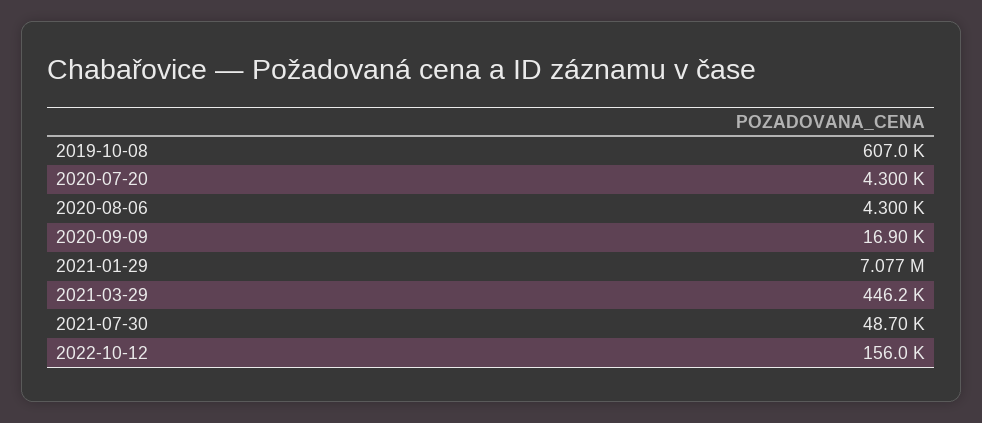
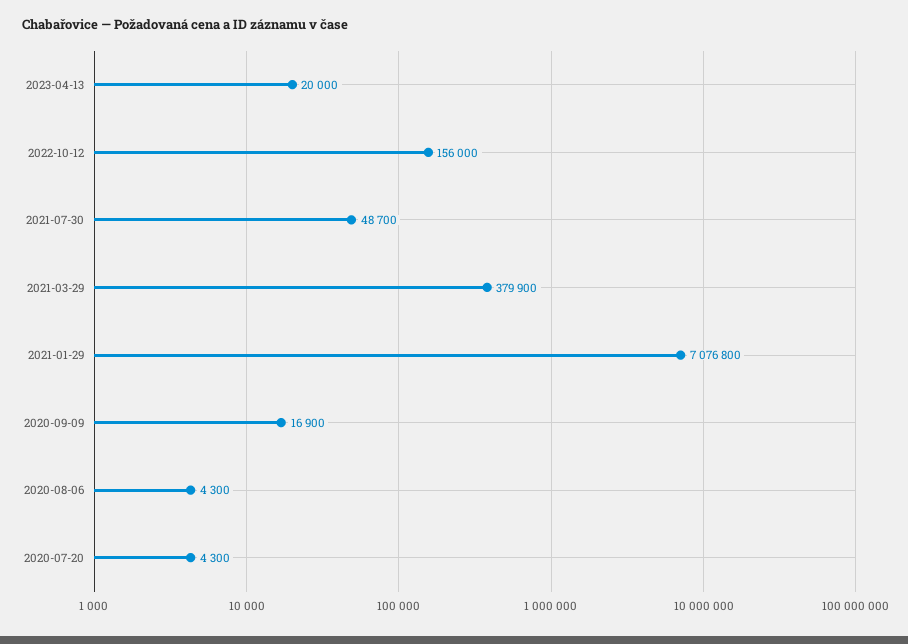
2019-10-08: 607000 -> none
2021-03-29: 446200 -> 379900
2023-04-13: none -> 20000

